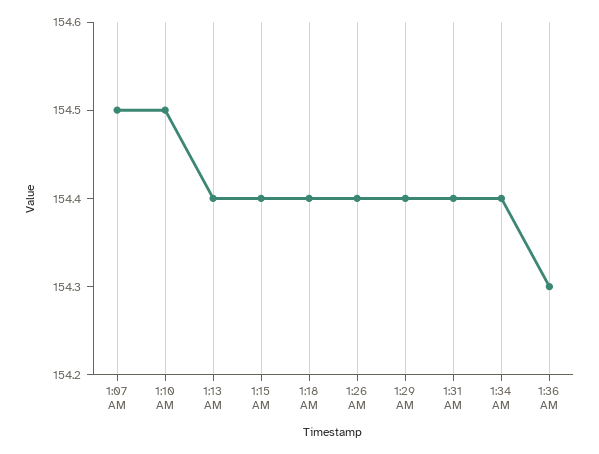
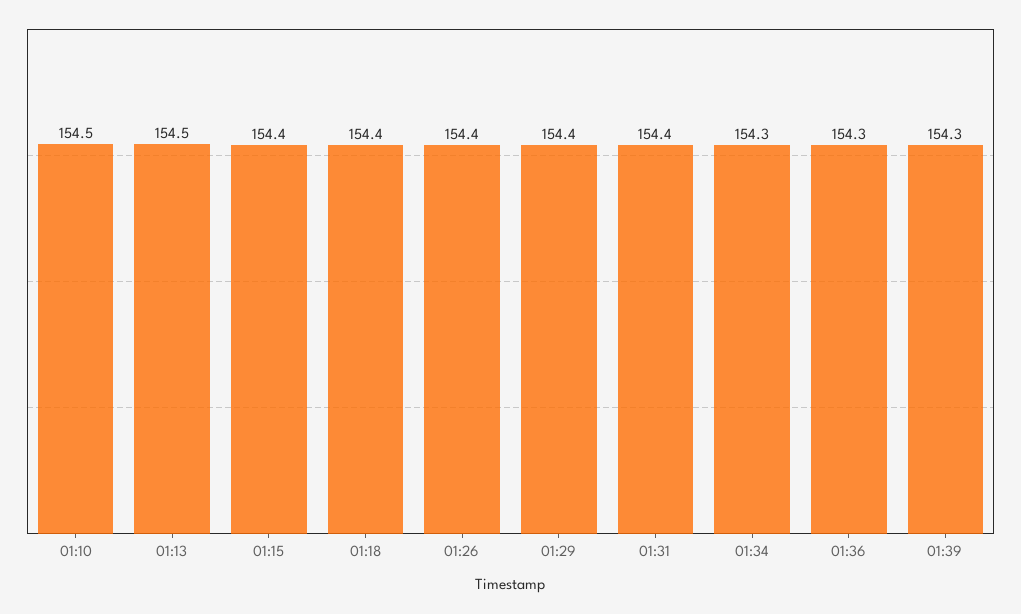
1:07 AM: 154.5 -> none
1:13 AM: 154.4 -> 154.5
1:34 AM: 154.4 -> 154.3
01:39: none -> 154.3

